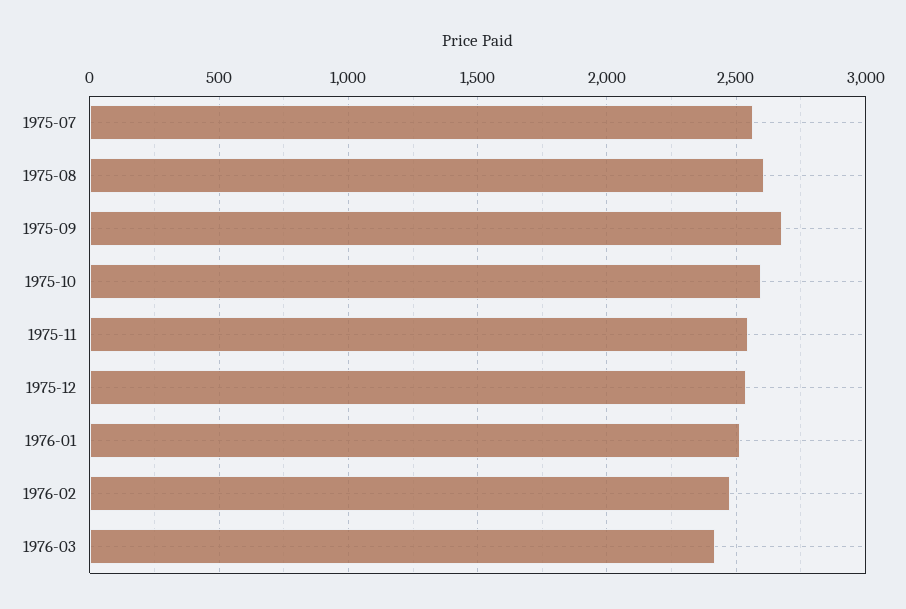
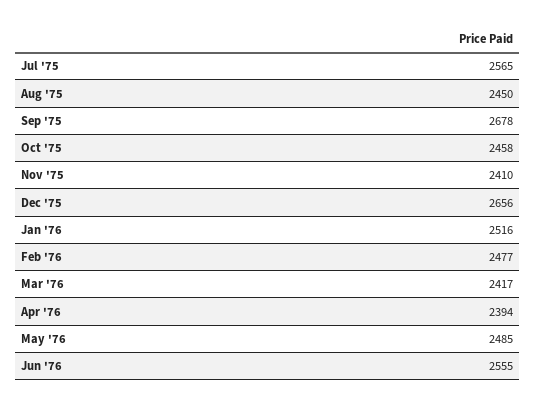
1975-08: 2600 -> 2450
1975-10: 2600 -> 2458
1975-11: 2550 -> 2410
1975-12: 2550 -> 2656
Apr '76: none -> 2394
May '76: none -> 2485
Jun '76: none -> 2555

